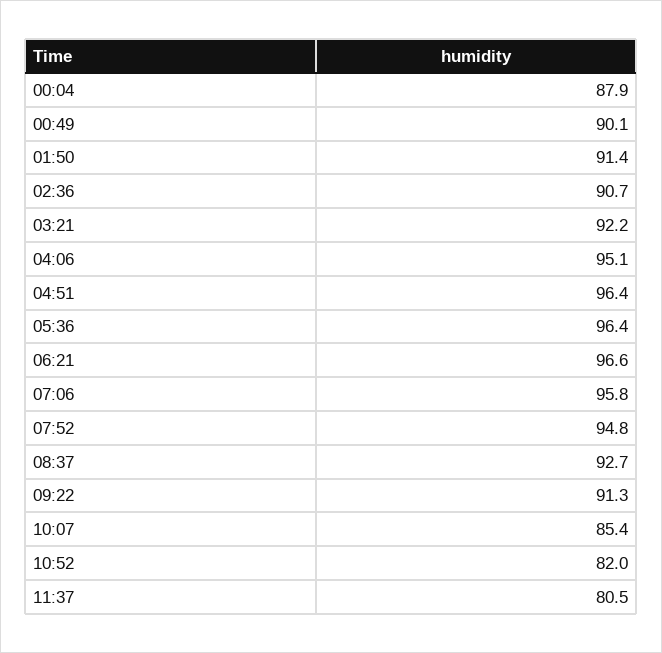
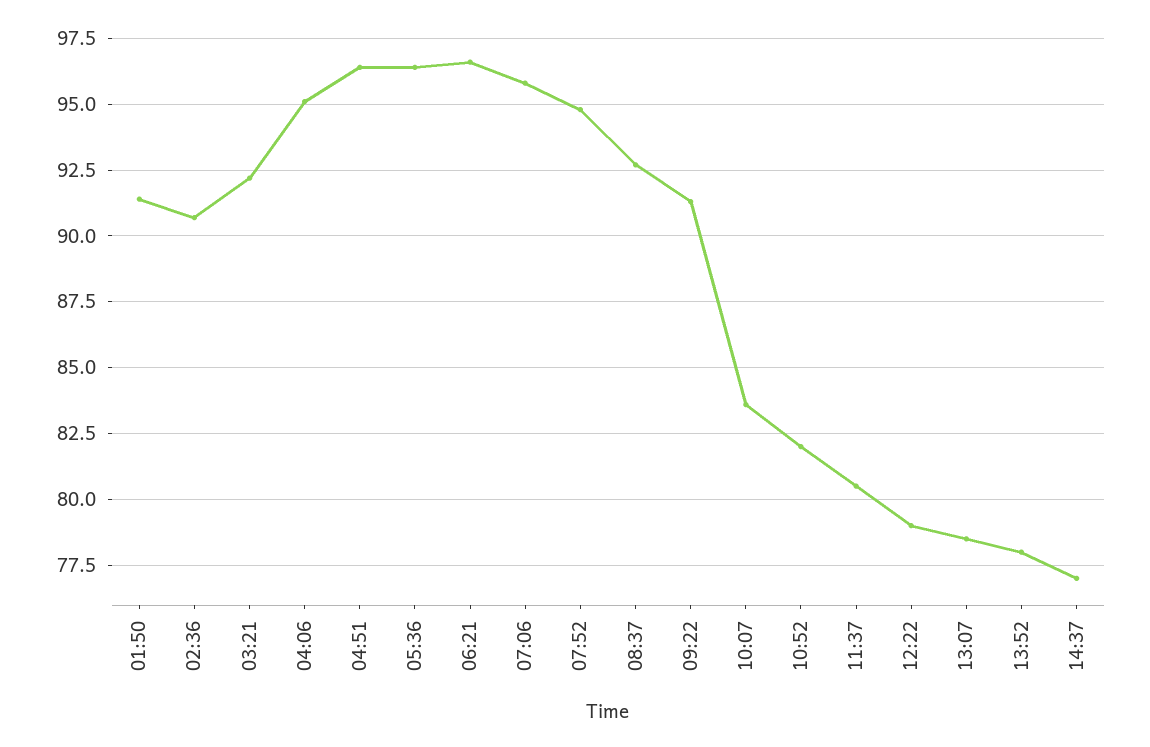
00:04: 87.9 -> none
00:49: 90.1 -> none
10:07: 85.4 -> 83.5
12:22: none -> 79
13:07: none -> 78.5
13:52: none -> 78
14:37: none -> 77

